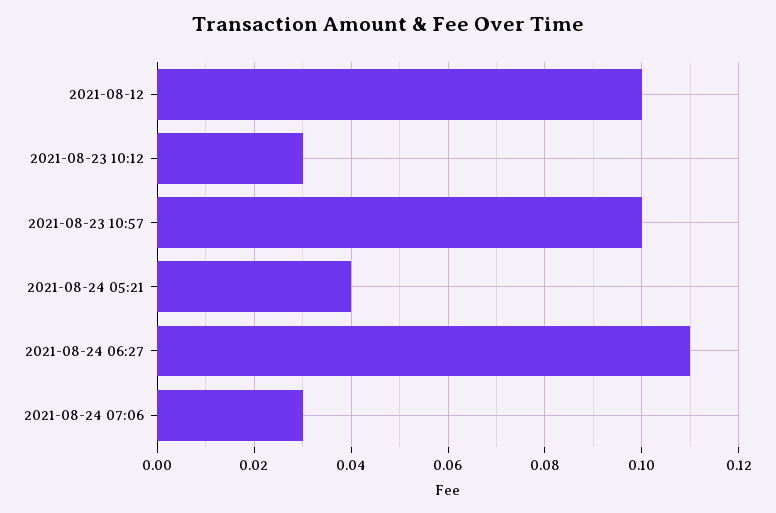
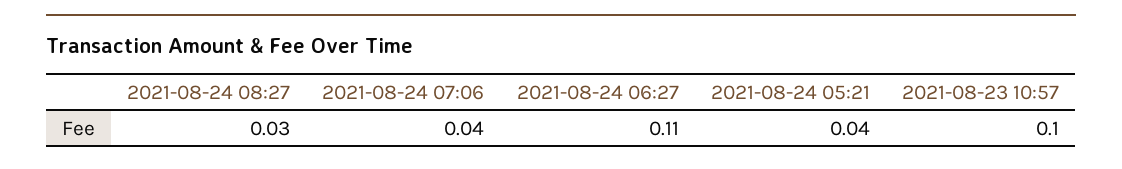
2021-08-12: 0.1 -> none
2021-08-23 10:12: 0.03 -> none
2021-08-24 07:06: 0.03 -> 0.04
2021-08-24 08:27: none -> 0.03

